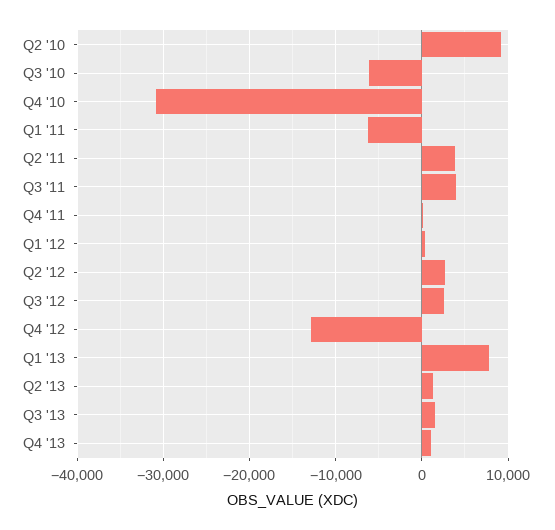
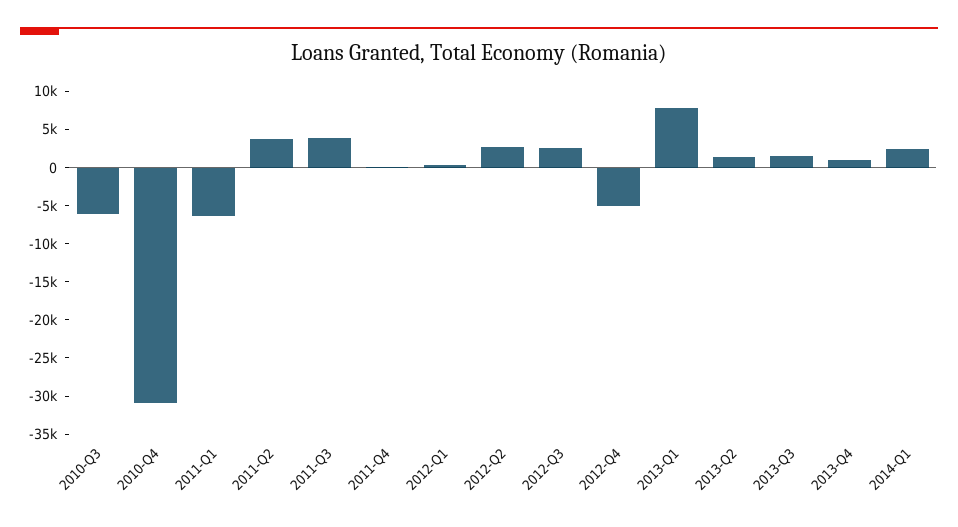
Q2 '10: 9000 -> none
Q4 '12: -13000 -> -5000
2014-Q1: none -> 2500

